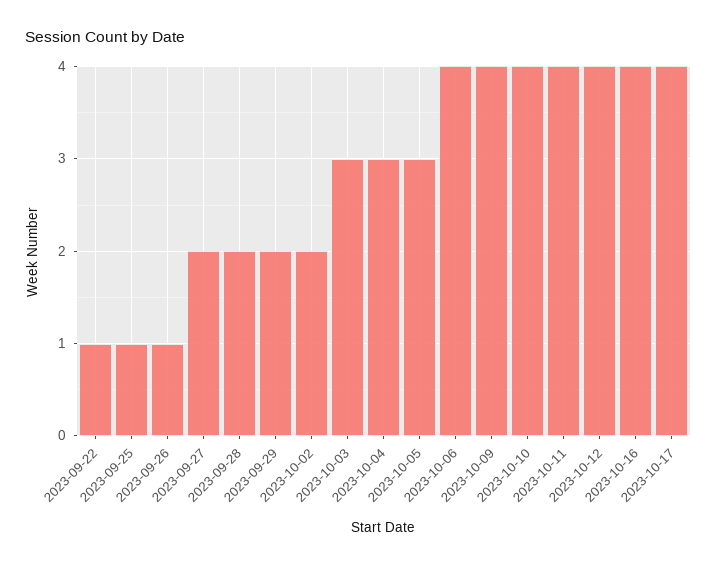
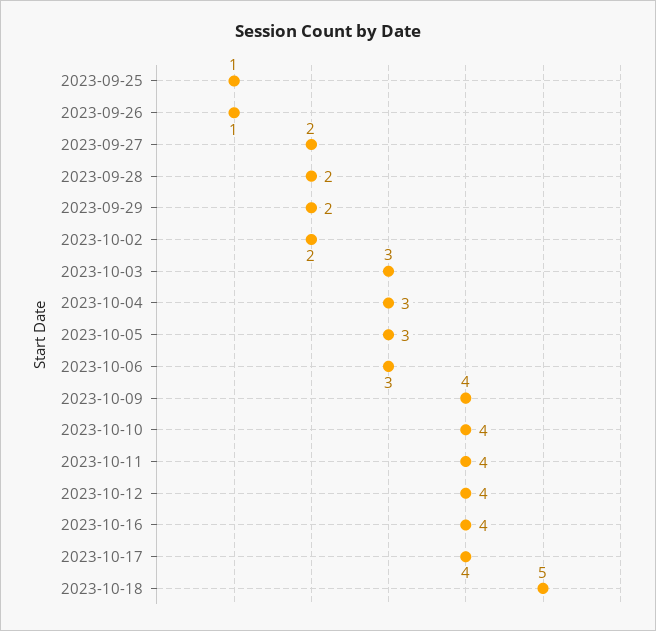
2023-09-22: 1 -> none
2023-10-06: 4 -> 3
2023-10-18: none -> 5

